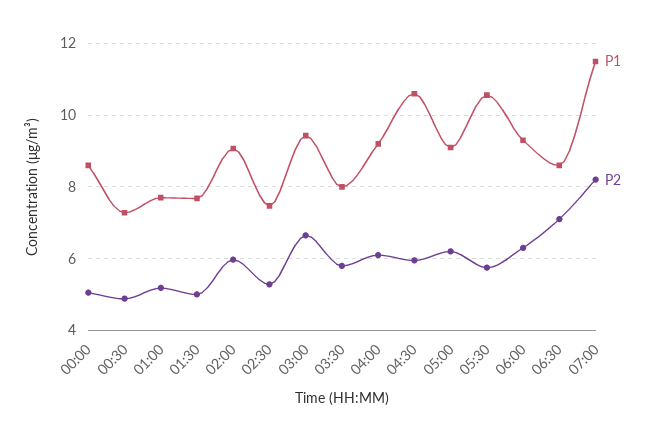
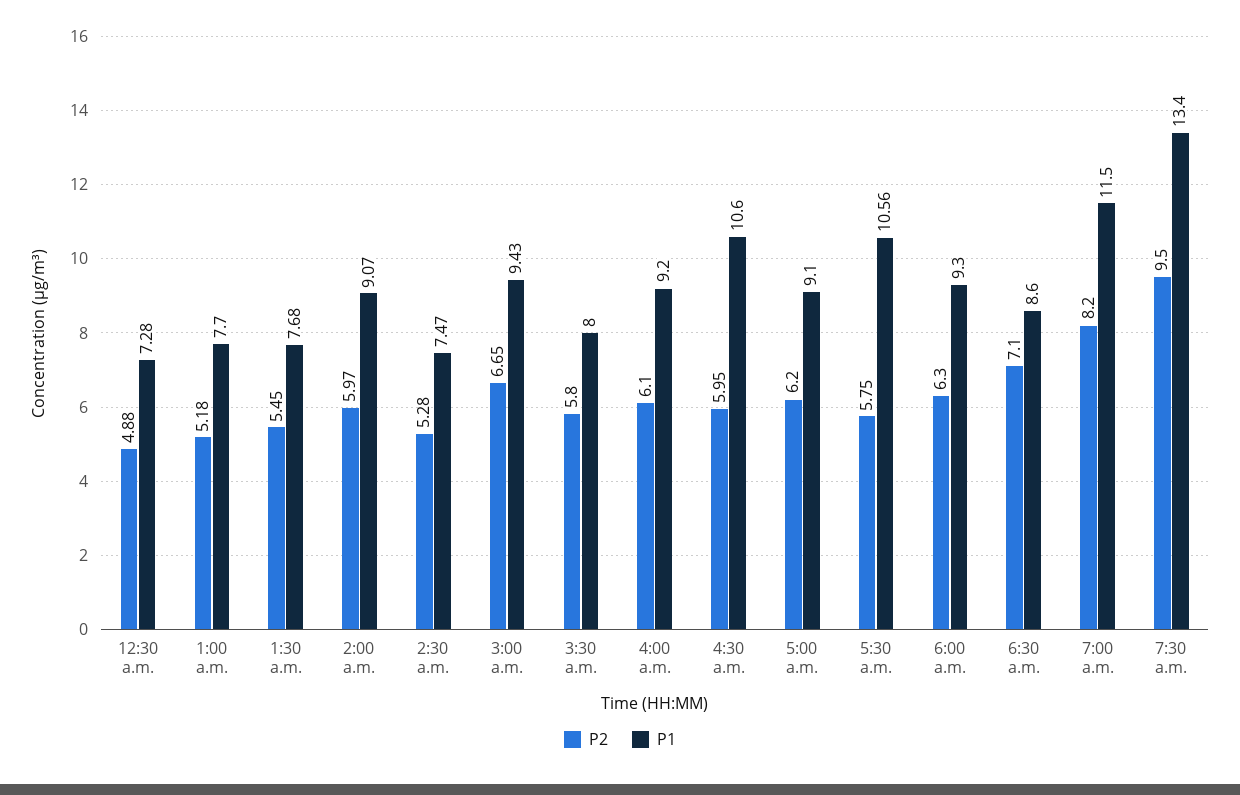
P1, 00:00: 8.6 -> none
P2, 00:00: 5 -> none
P2, 01:30: 5 -> 5.45
P2, 7:30 a.m.: none -> 9.5
P1, 7:30 a.m.: none -> 13.4

